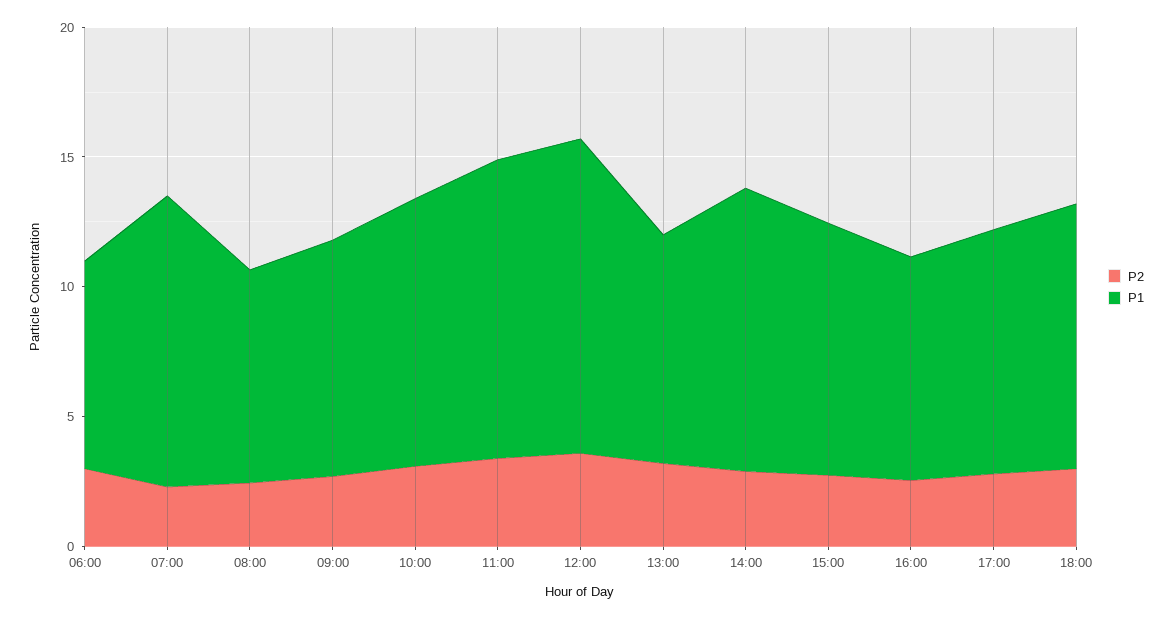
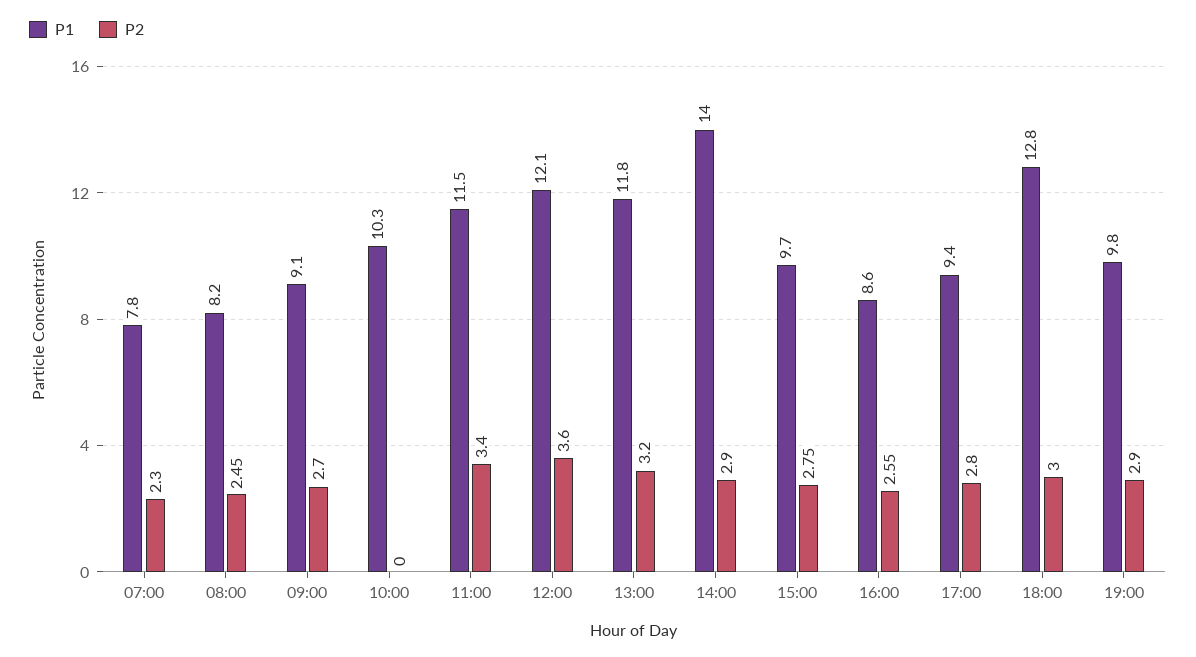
P2, 06:00: 3 -> none
P1, 06:00: 8 -> none
P1, 07:00: 11 -> 7.8
P2, 10:00: 3 -> 0
P1, 13:00: 9 -> 11.8
P1, 14:00: 11 -> 14
P1, 18:00: 10 -> 12.8
P1, 19:00: none -> 9.8
P2, 19:00: none -> 2.9

